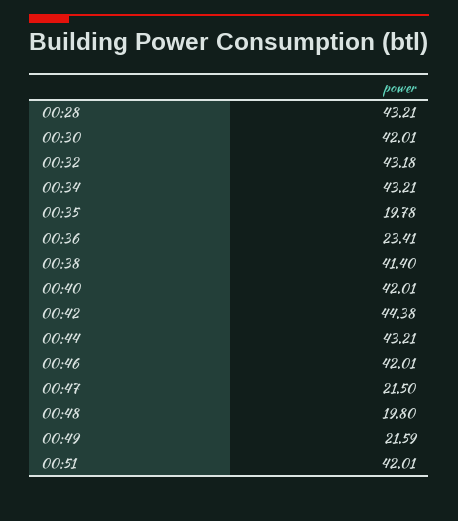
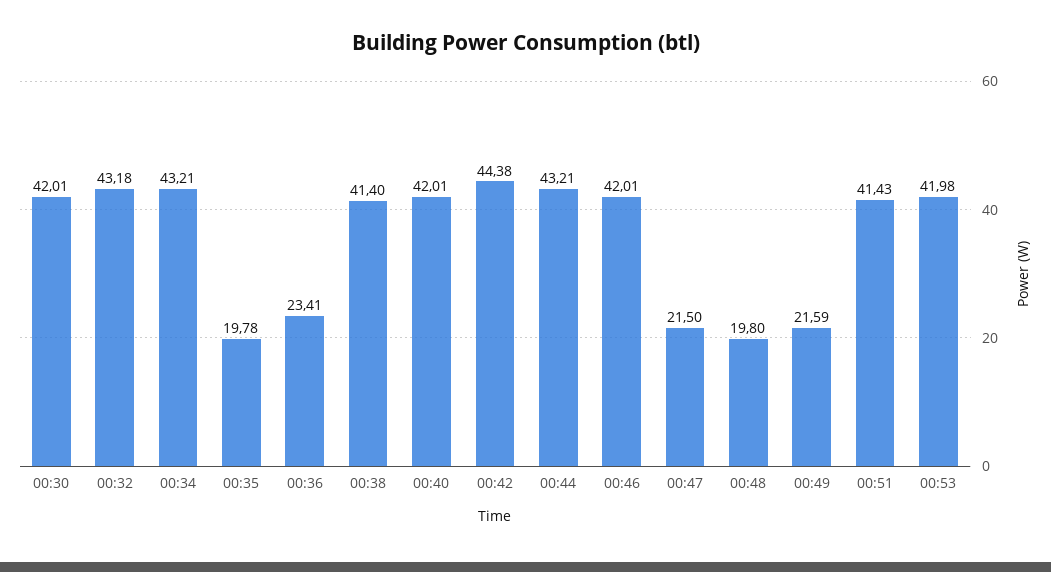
00:28: 43.21 -> none
00:51: 42.01 -> 41.43
00:53: none -> 41.98

